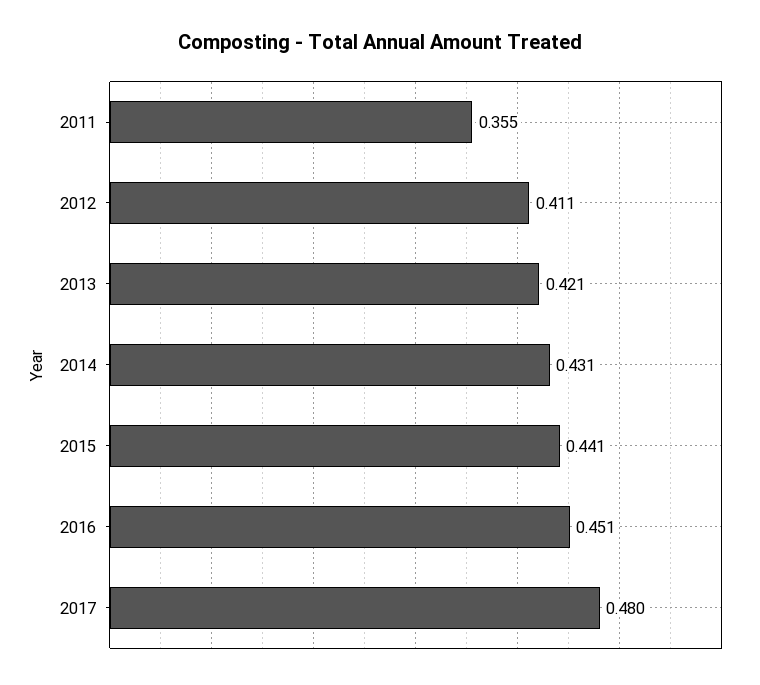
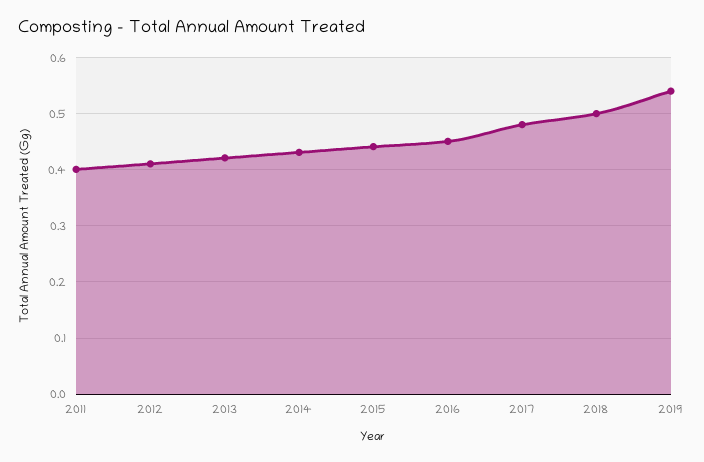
2011: 0.355 -> 0.4
2018: none -> 0.5
2019: none -> 0.54

